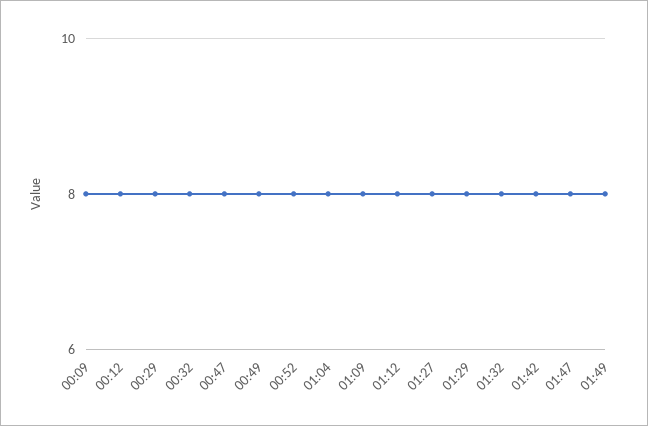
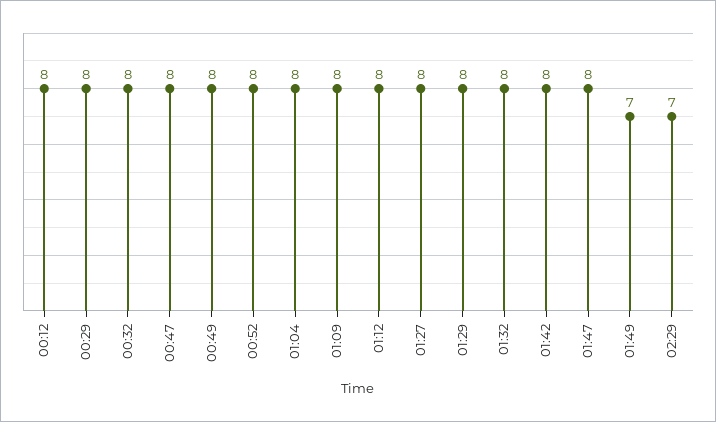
00:09: 8 -> none
01:49: 8 -> 7
02:29: none -> 7

